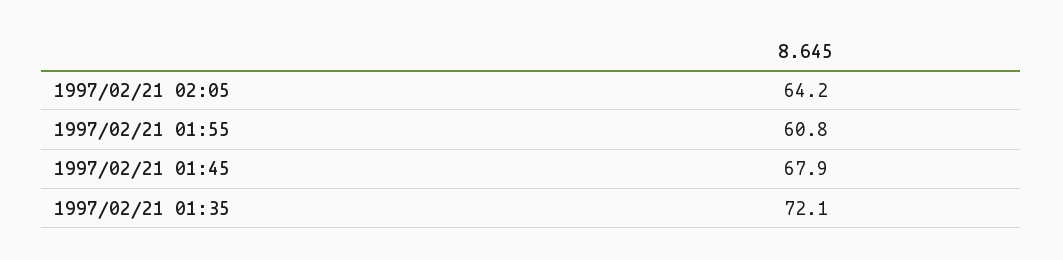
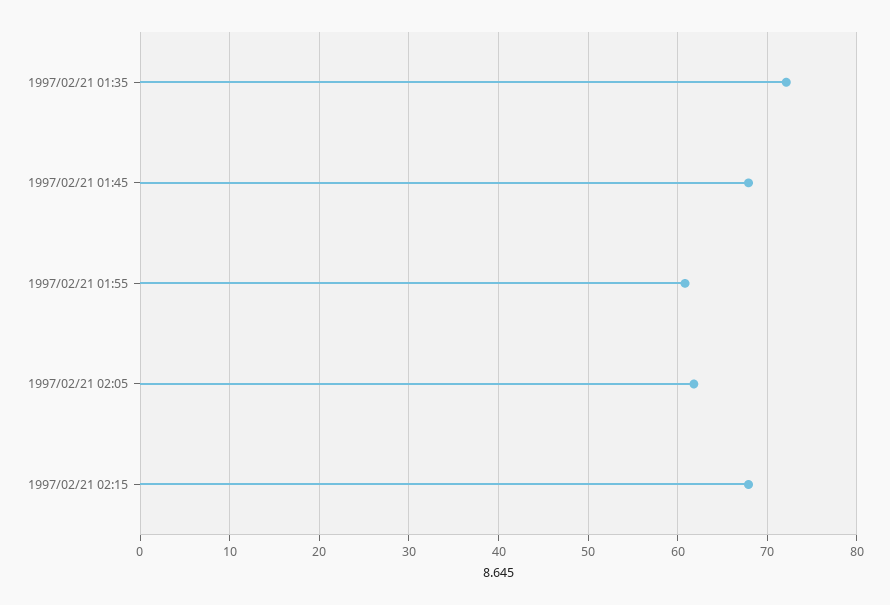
1997/02/21 02:05: 64.2 -> 62
1997/02/21 02:15: none -> 68

